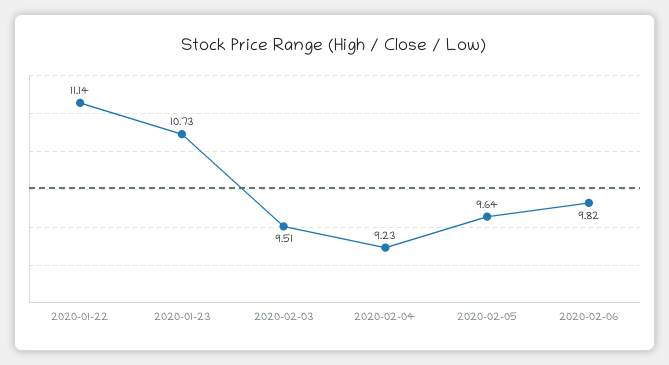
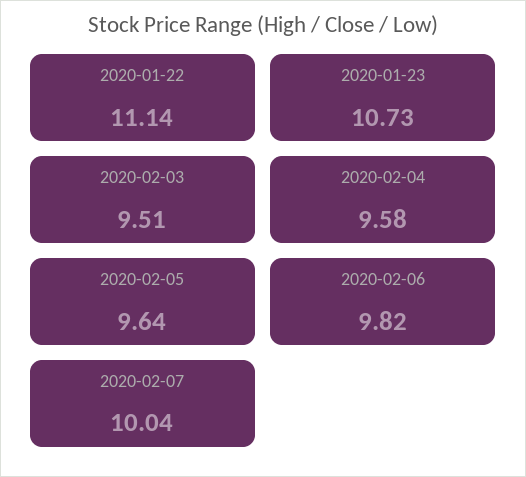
2020-02-04: 9.23 -> 9.58
2020-02-07: none -> 10.04

